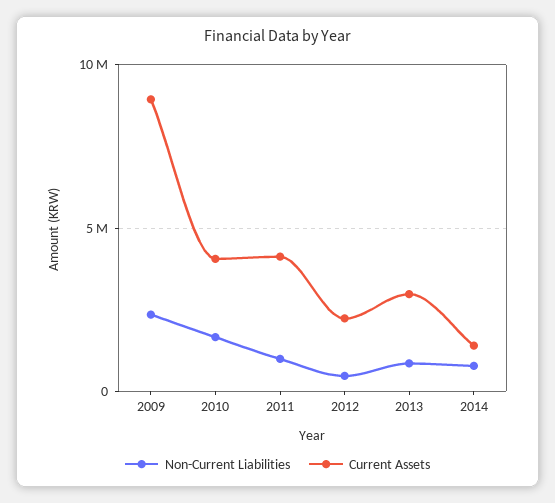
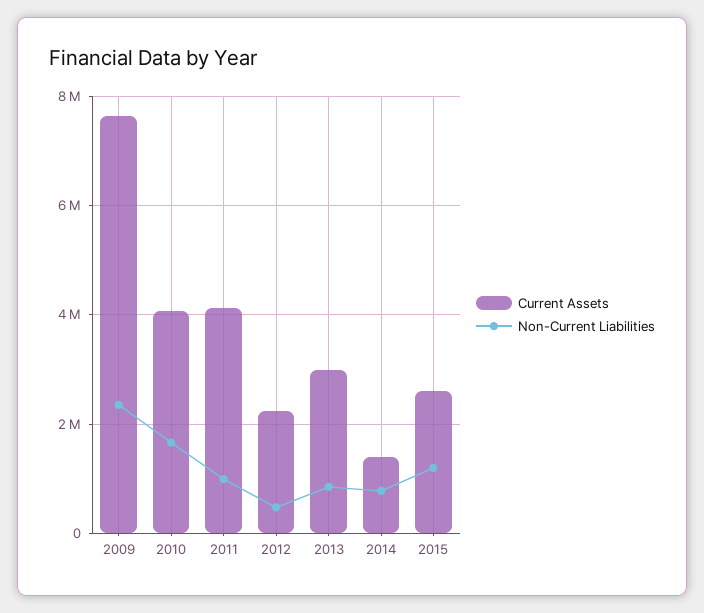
Current Assets, 2009: 9000000 -> 7600000
Current Assets, 2015: none -> 2600000
Non-Current Liabilities, 2015: none -> 1200000

